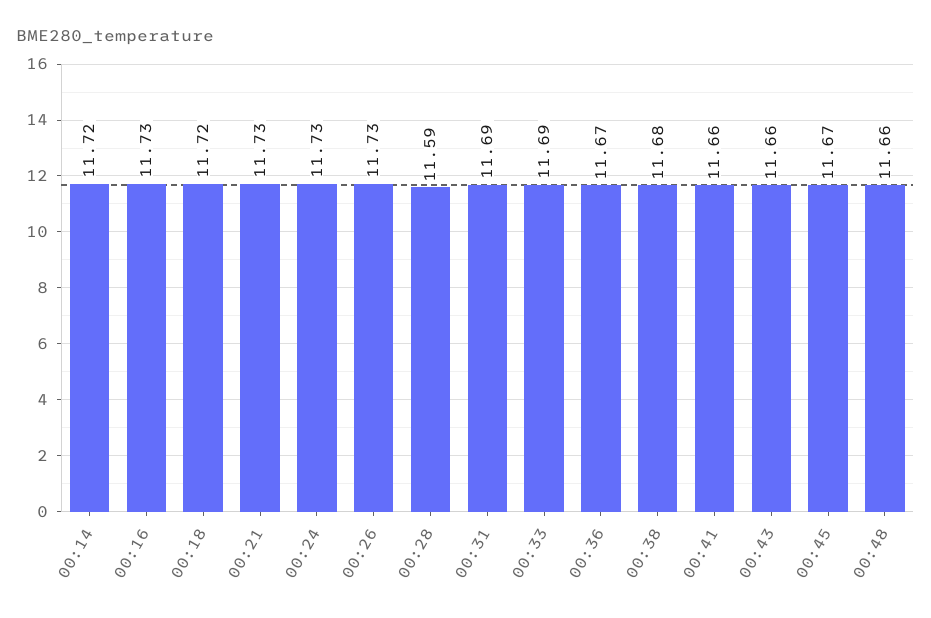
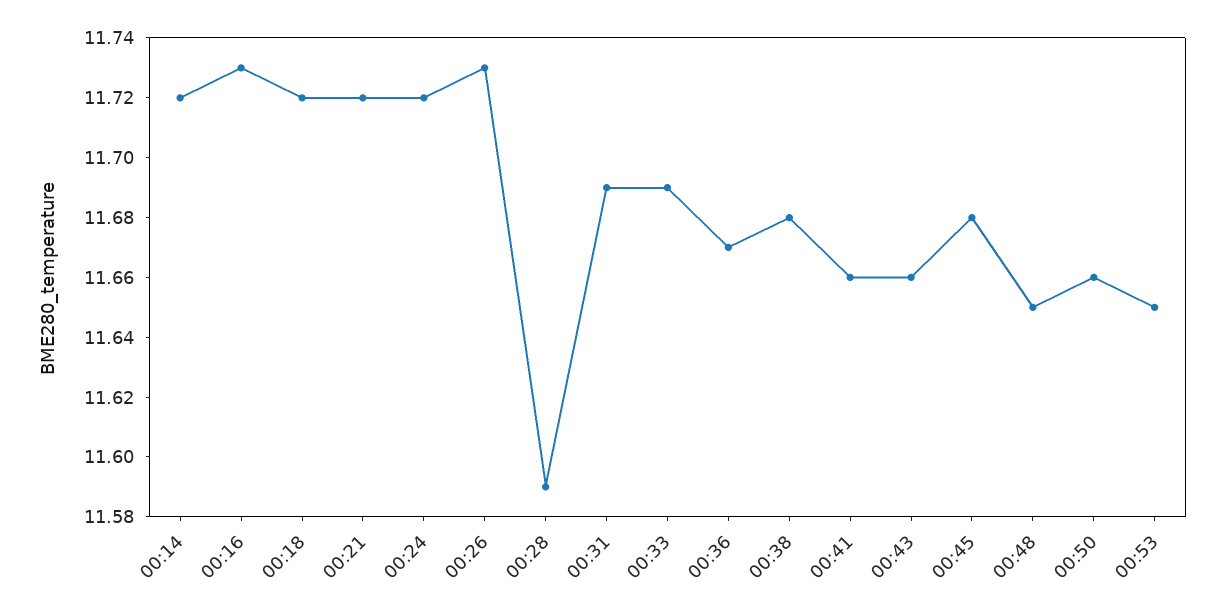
00:21: 11.73 -> 11.72
00:24: 11.73 -> 11.72
00:45: 11.67 -> 11.68
00:48: 11.66 -> 11.65
00:50: none -> 11.66
00:53: none -> 11.65

